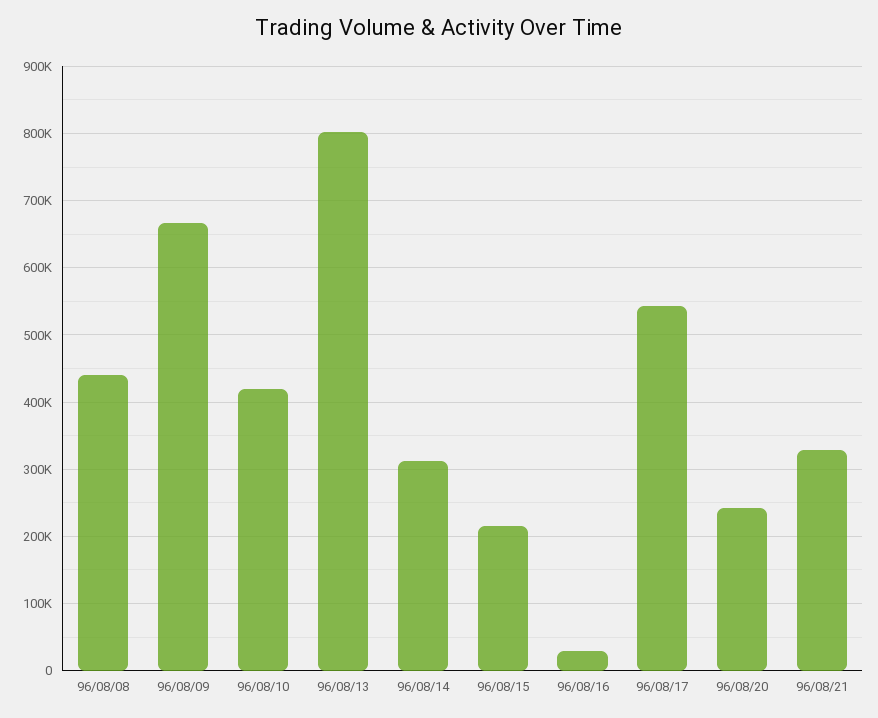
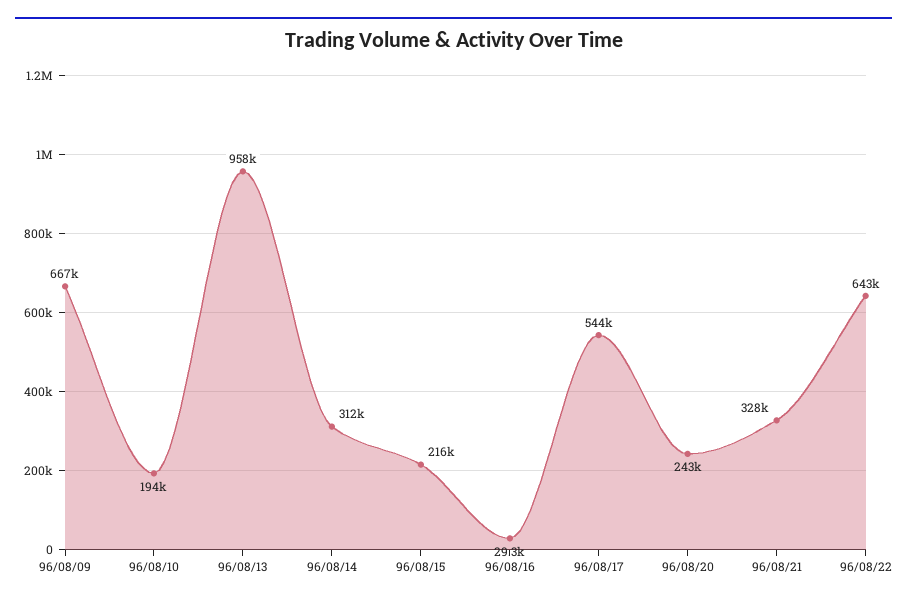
96/08/08: 440000 -> none
96/08/10: 420000 -> 194000
96/08/13: 800000 -> 958000
96/08/22: none -> 643000

